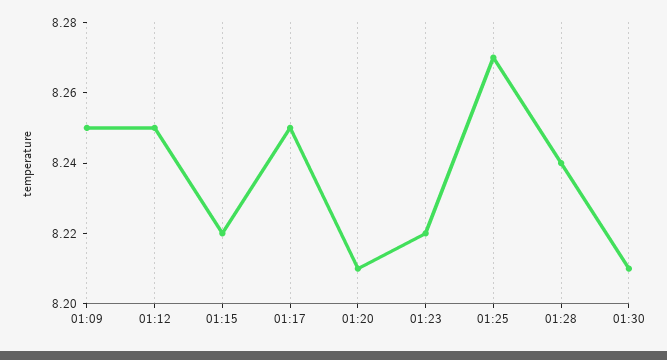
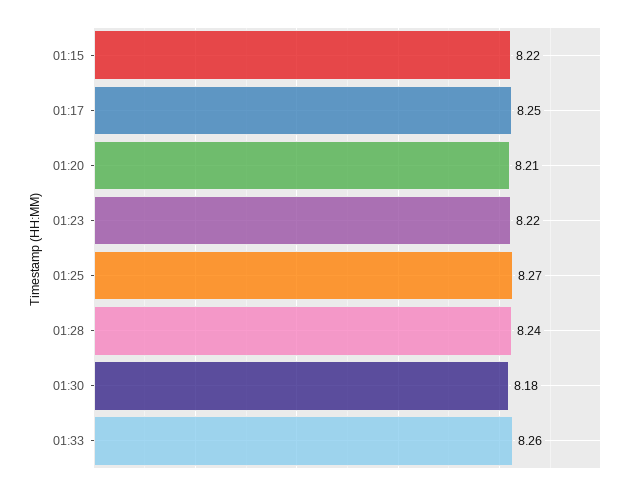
01:09: 8.25 -> none
01:12: 8.25 -> none
01:30: 8.21 -> 8.18
01:33: none -> 8.26

